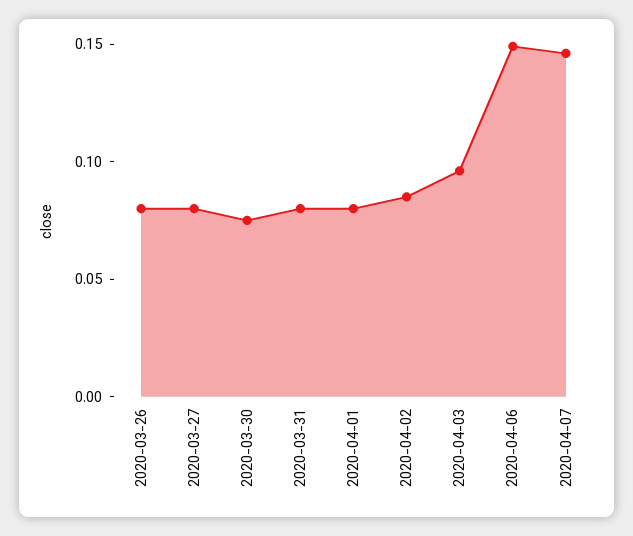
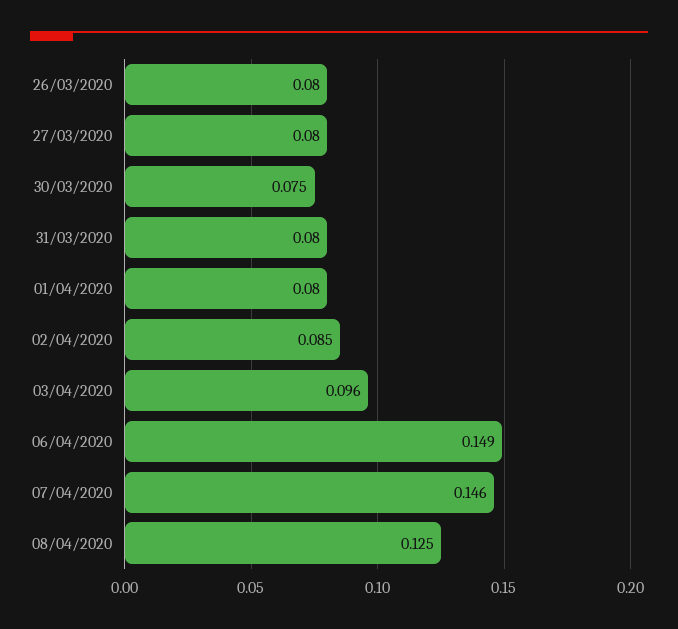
08/04/2020: none -> 0.125

